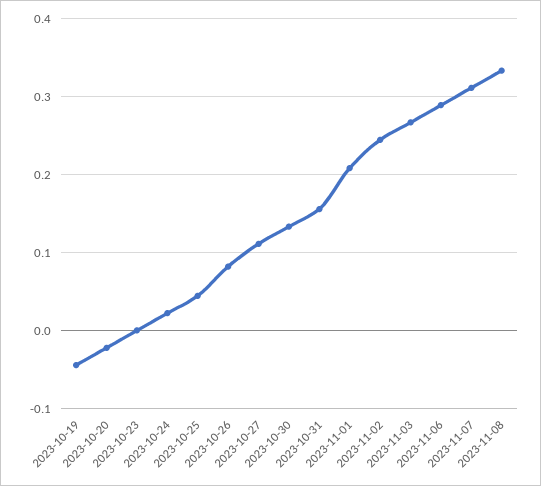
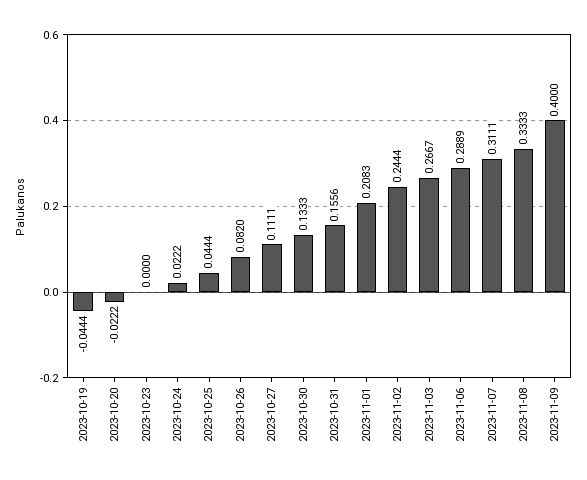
2023-11-09: none -> 0.4

